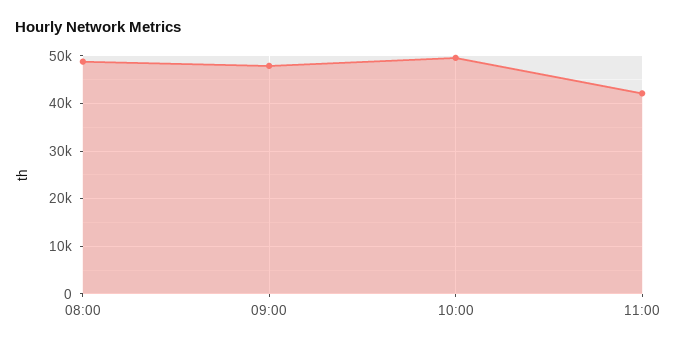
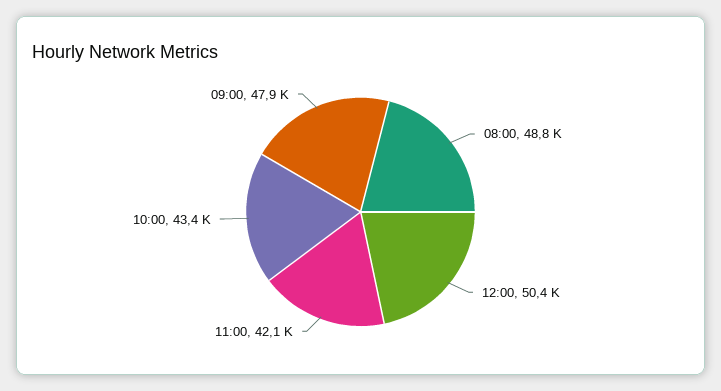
10:00: 50000 -> 43400
12:00: none -> 50400

